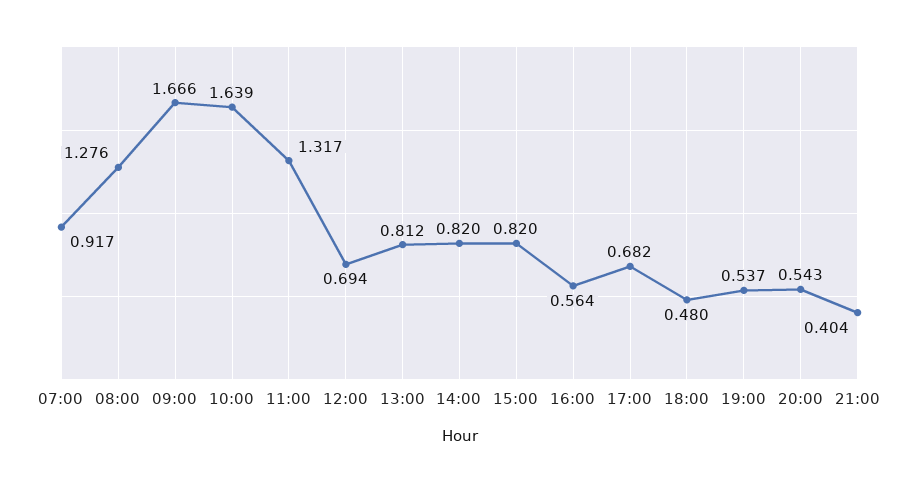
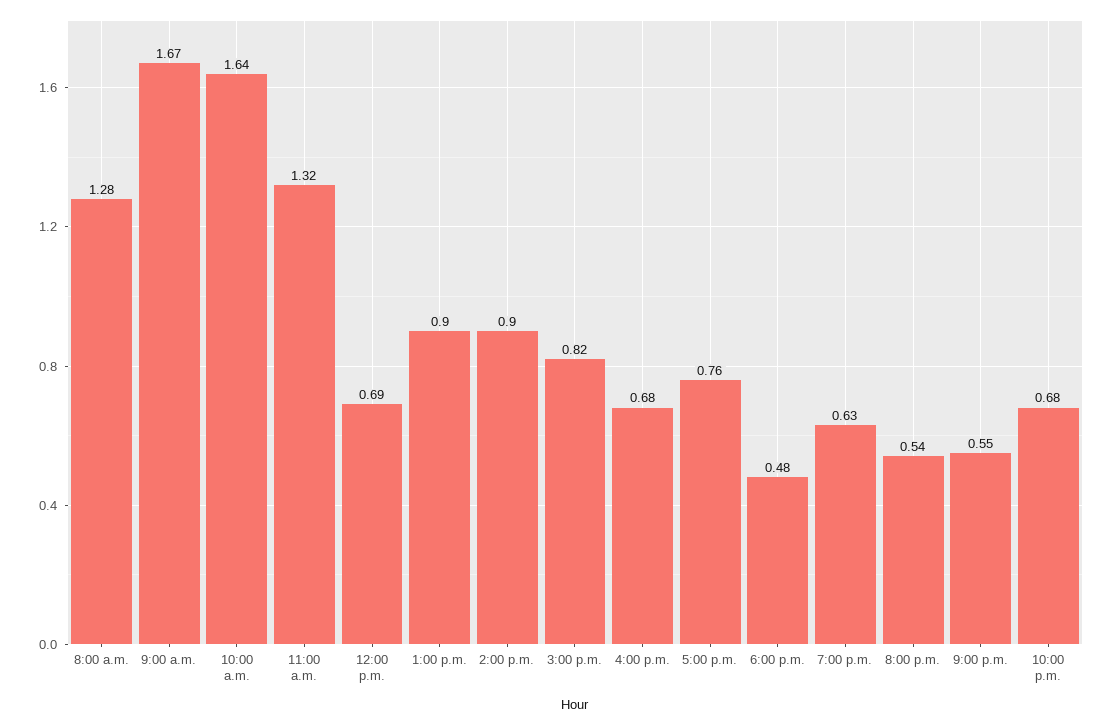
07:00: 0.917 -> none
13:00: 0.812 -> 0.9
14:00: 0.82 -> 0.9
16:00: 0.564 -> 0.68
17:00: 0.682 -> 0.76
19:00: 0.537 -> 0.63
21:00: 0.404 -> 0.55
10:00 p.m.: none -> 0.68

